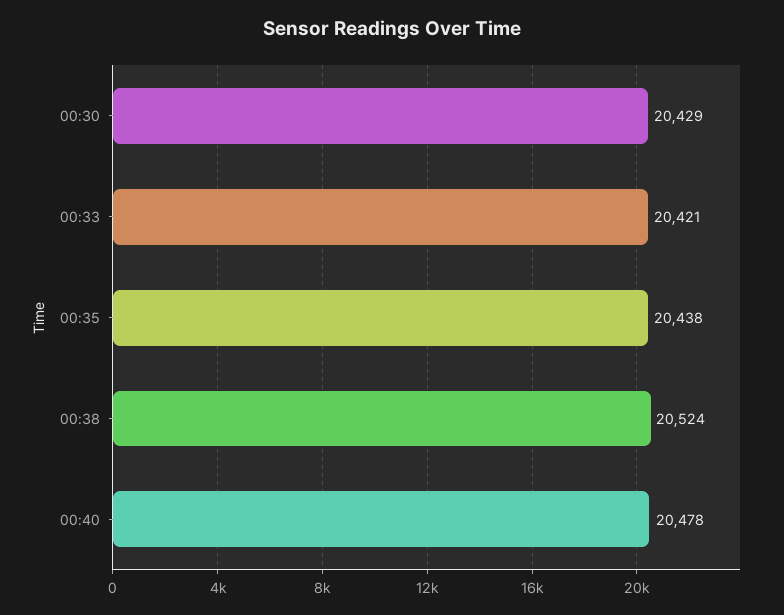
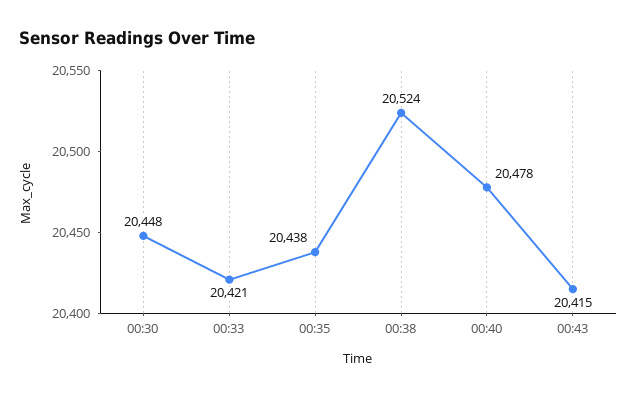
00:30: 20429 -> 20448
00:43: none -> 20415

